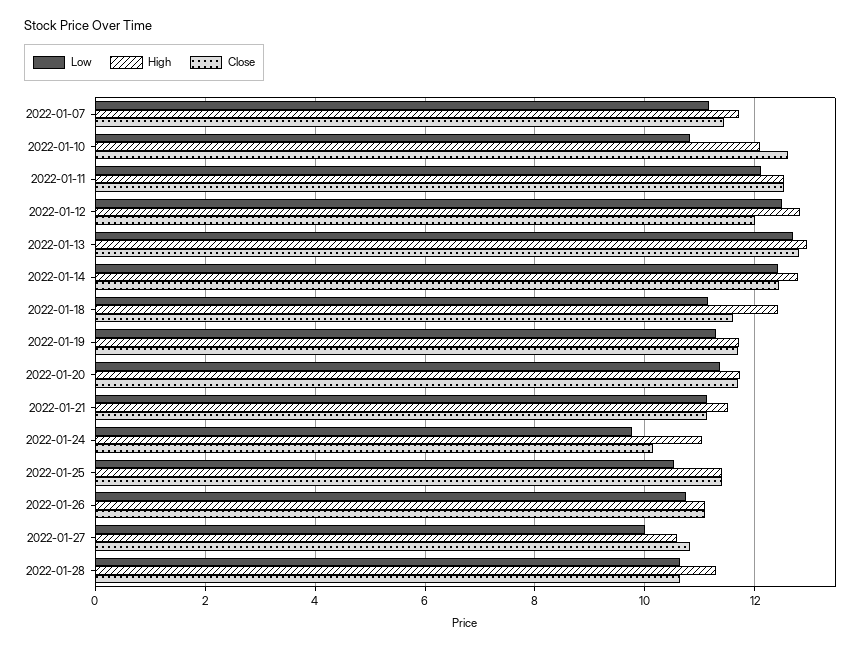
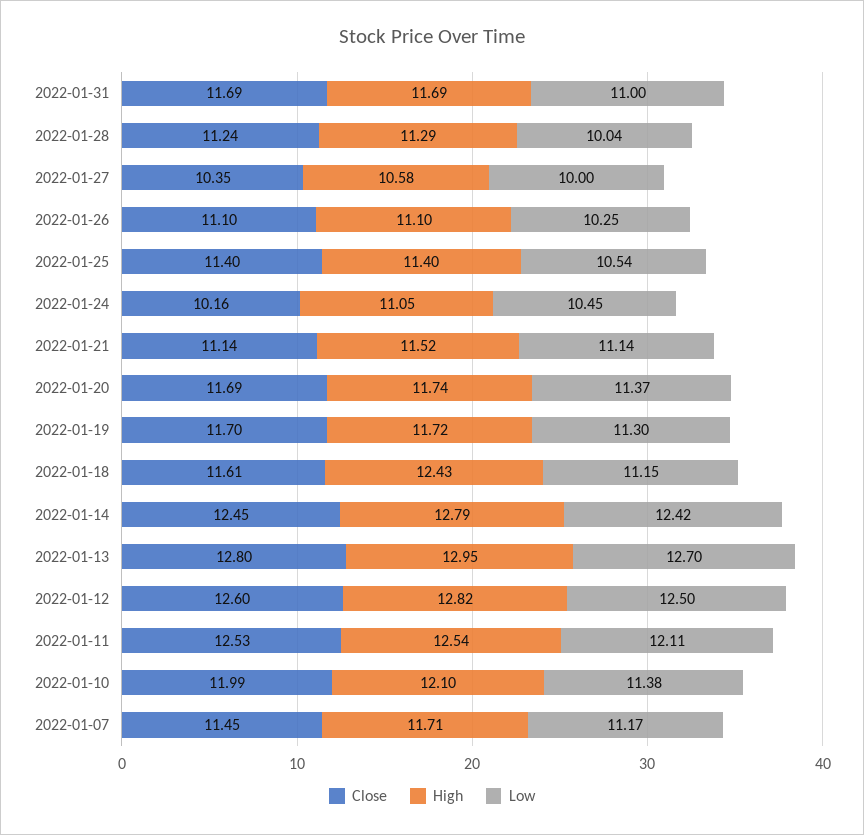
Low, 2022-01-10: 10.8 -> 11.38
Close, 2022-01-10: 12.6 -> 11.99
Close, 2022-01-12: 12 -> 12.6
Low, 2022-01-24: 9.8 -> 10.45
Low, 2022-01-26: 10.8 -> 10.25
Close, 2022-01-27: 10.8 -> 10.35
Low, 2022-01-28: 10.6 -> 10.04
Close, 2022-01-28: 10.6 -> 11.24
Close, 2022-01-31: none -> 11.69
High, 2022-01-31: none -> 11.69
Low, 2022-01-31: none -> 11

